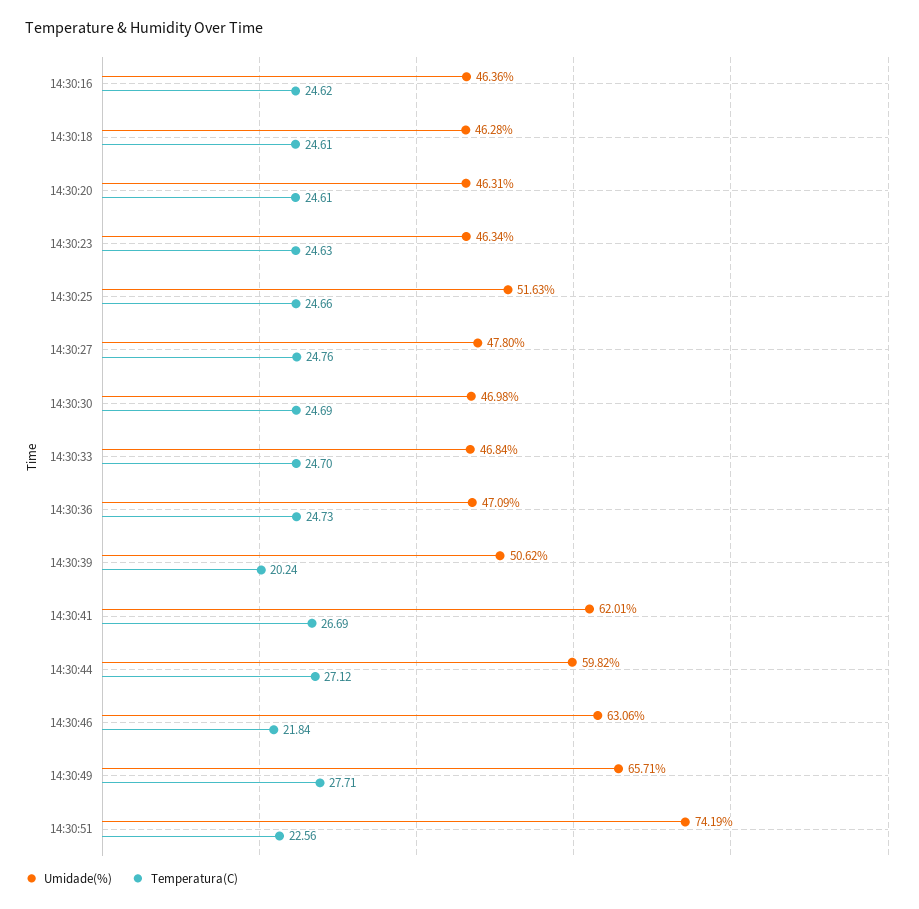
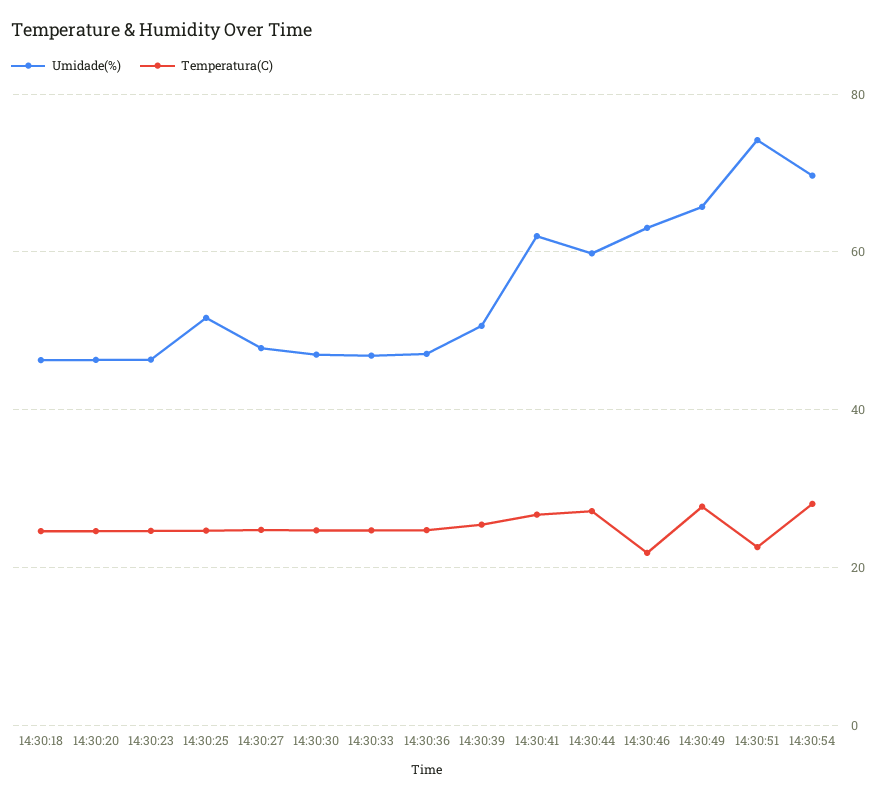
Umidade(%), 14:30:16: 46.36 -> none
Temperatura(C), 14:30:16: 24.62 -> none
Temperatura(C), 14:30:39: 20.24 -> 26
Umidade(%), 14:30:54: none -> 70
Temperatura(C), 14:30:54: none -> 28

